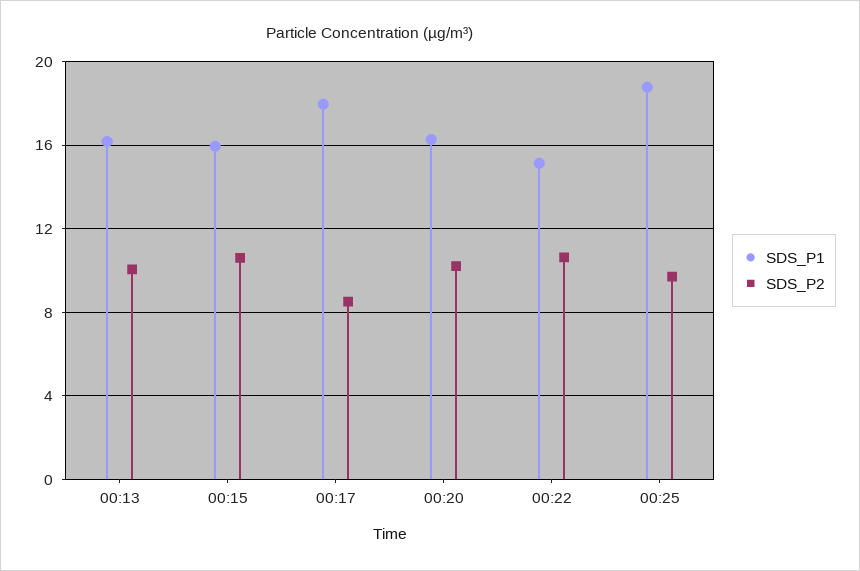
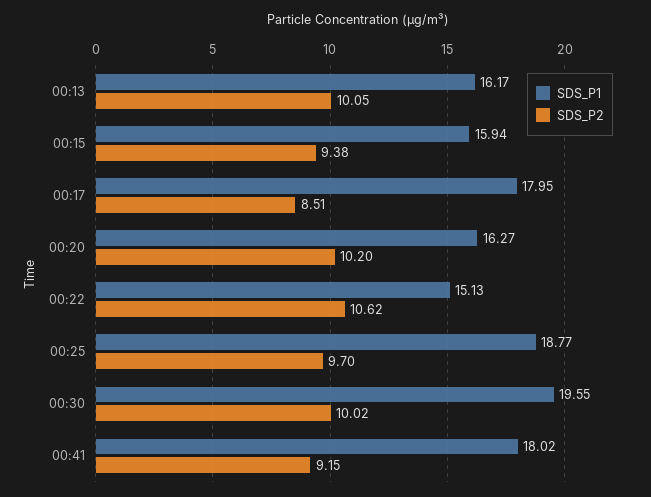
SDS_P2, 00:15: 10.5 -> 9.38
SDS_P1, 00:30: none -> 19.55
SDS_P2, 00:30: none -> 10.02
SDS_P1, 00:41: none -> 18.02
SDS_P2, 00:41: none -> 9.15

